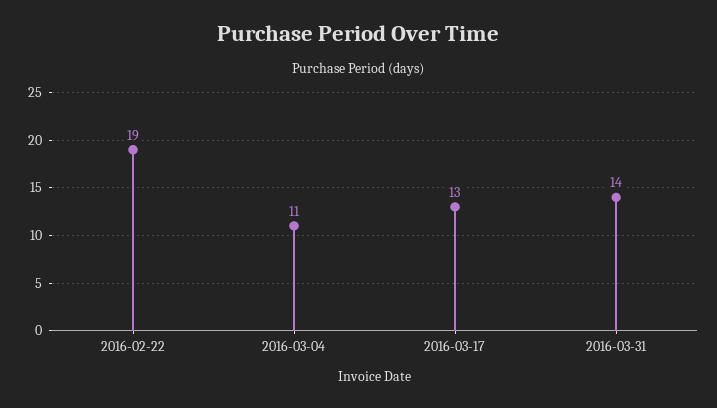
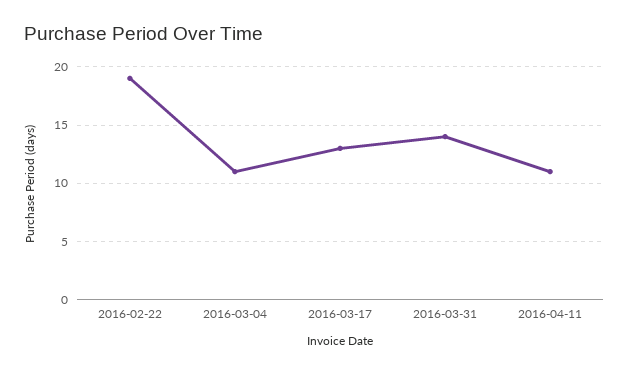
2016-04-11: none -> 11

